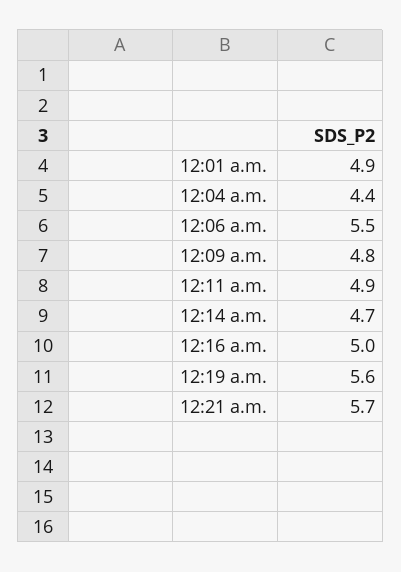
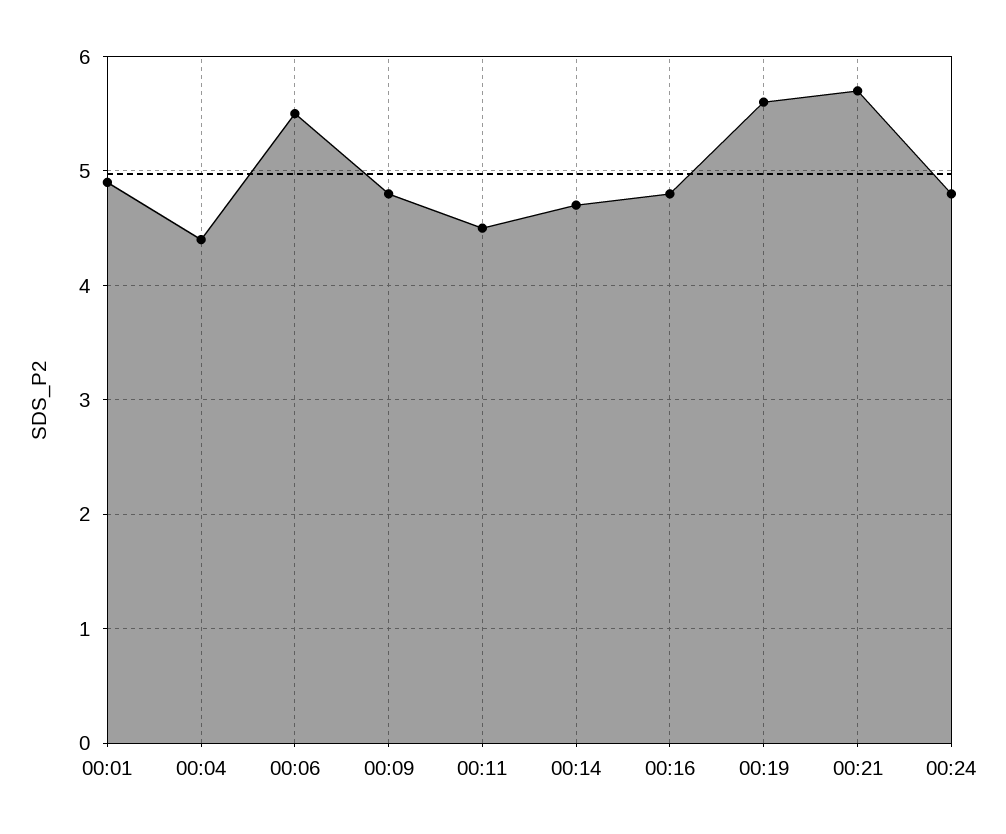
12:11 a.m.: 4.9 -> 4.5
12:16 a.m.: 5 -> 4.8
00:24: none -> 4.8

